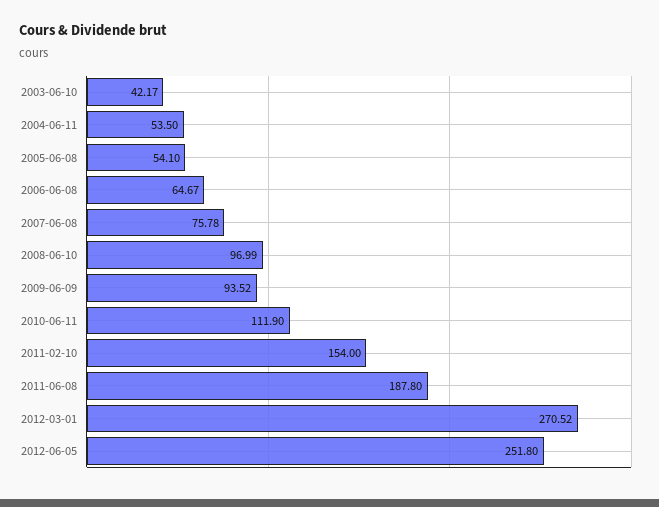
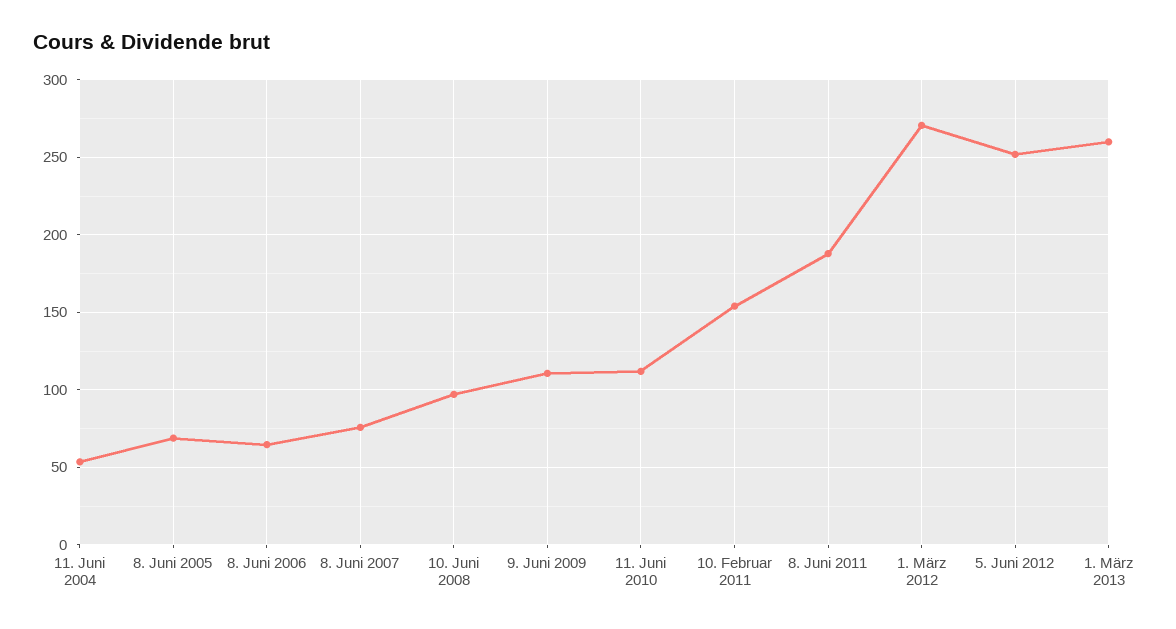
2003-06-10: 42.17 -> none
2005-06-08: 54.1 -> 70
2009-06-09: 93.52 -> 110
1. März 2013: none -> 260

